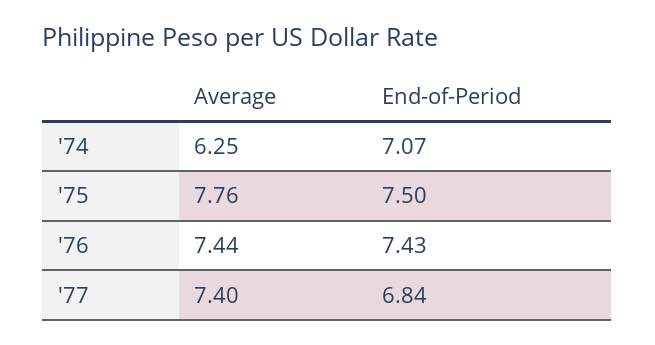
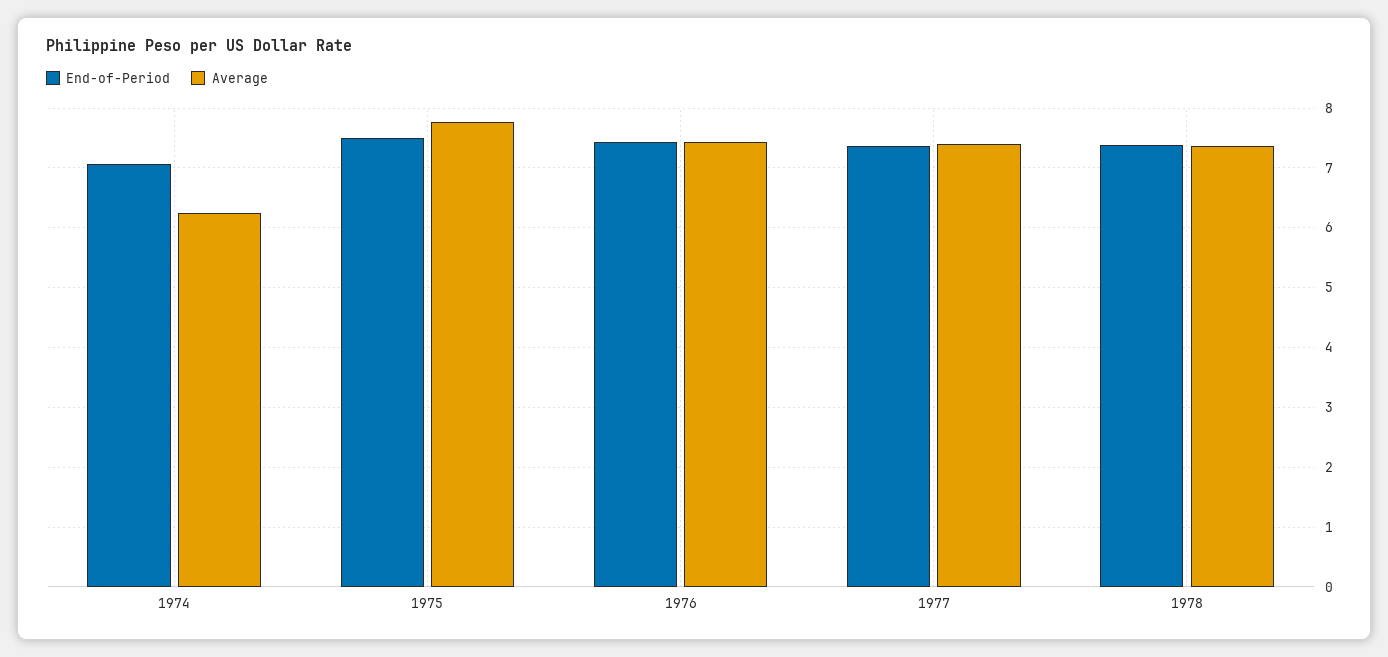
End-of-Period, '77: 6.84 -> 7.4
End-of-Period, 1978: none -> 7.4
Average, 1978: none -> 7.4

